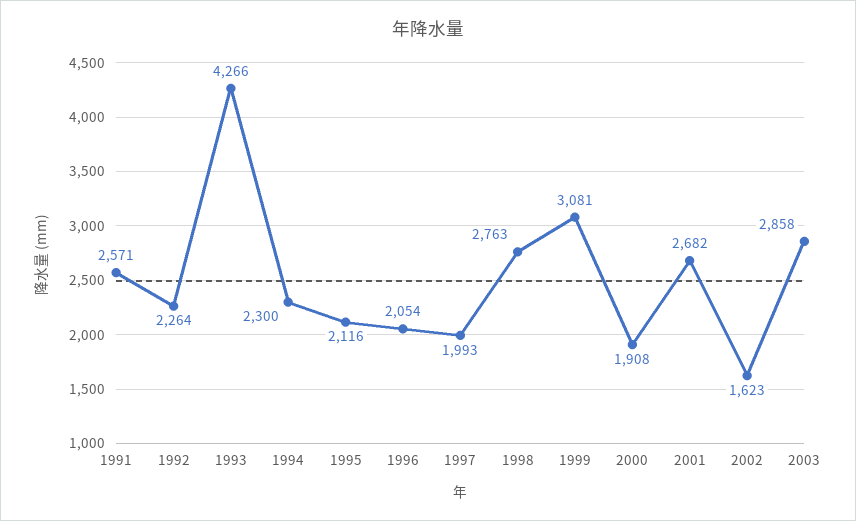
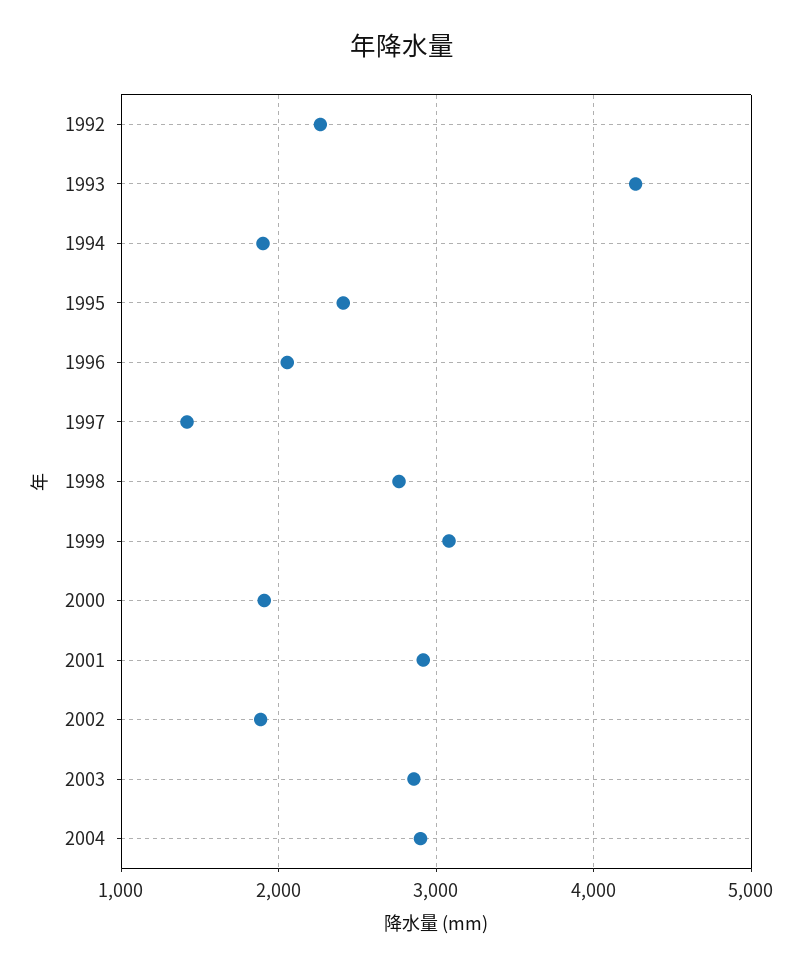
1991: 2571 -> none
1994: 2300 -> 1900
1995: 2116 -> 2400
1997: 1993 -> 1400
2001: 2682 -> 2900
2002: 1623 -> 1900
2004: none -> 2900

